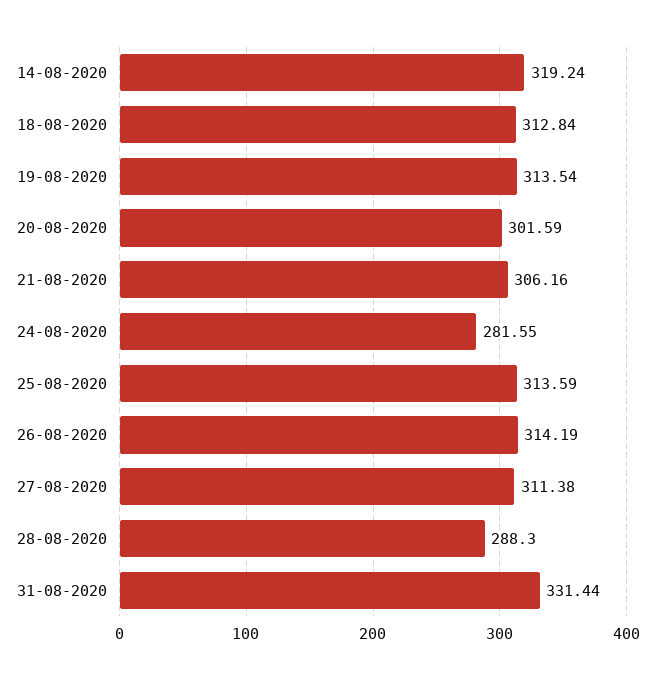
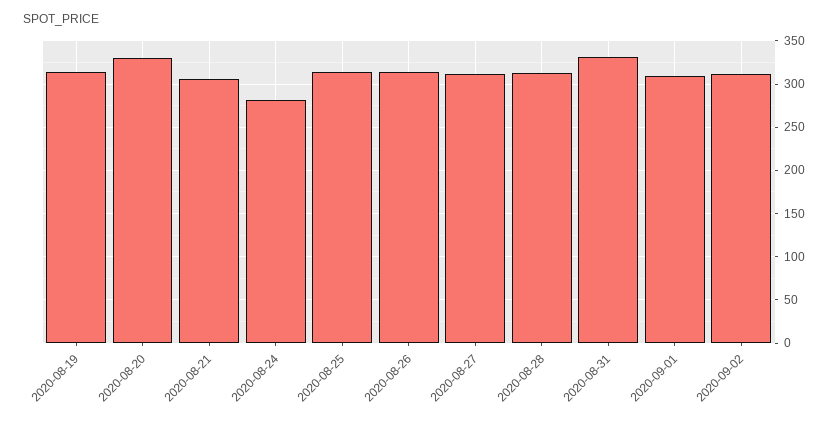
14-08-2020: 319.24 -> none
18-08-2020: 312.84 -> none
20-08-2020: 301.59 -> 330
28-08-2020: 288.3 -> 310
2020-09-01: none -> 310
2020-09-02: none -> 310

